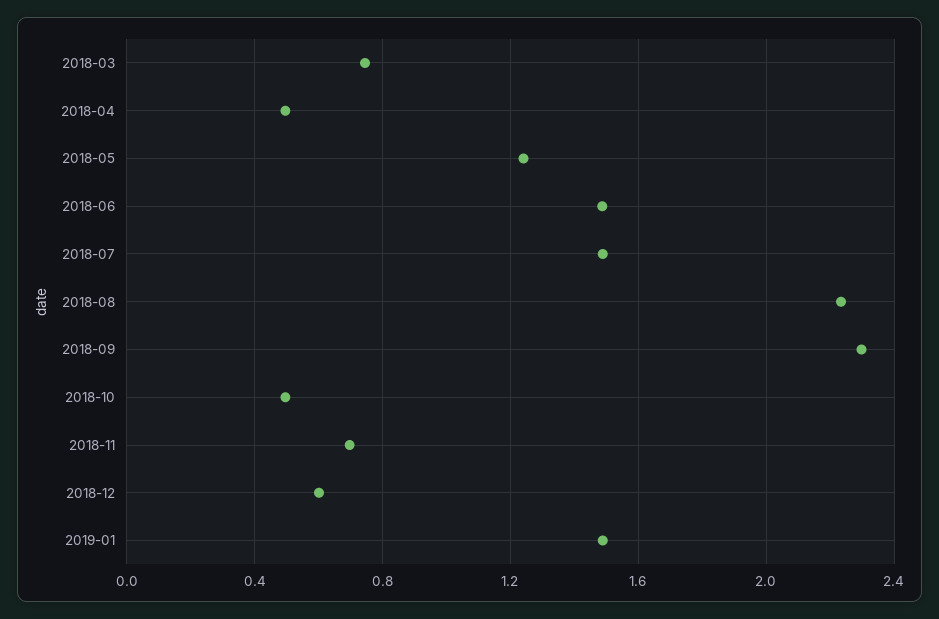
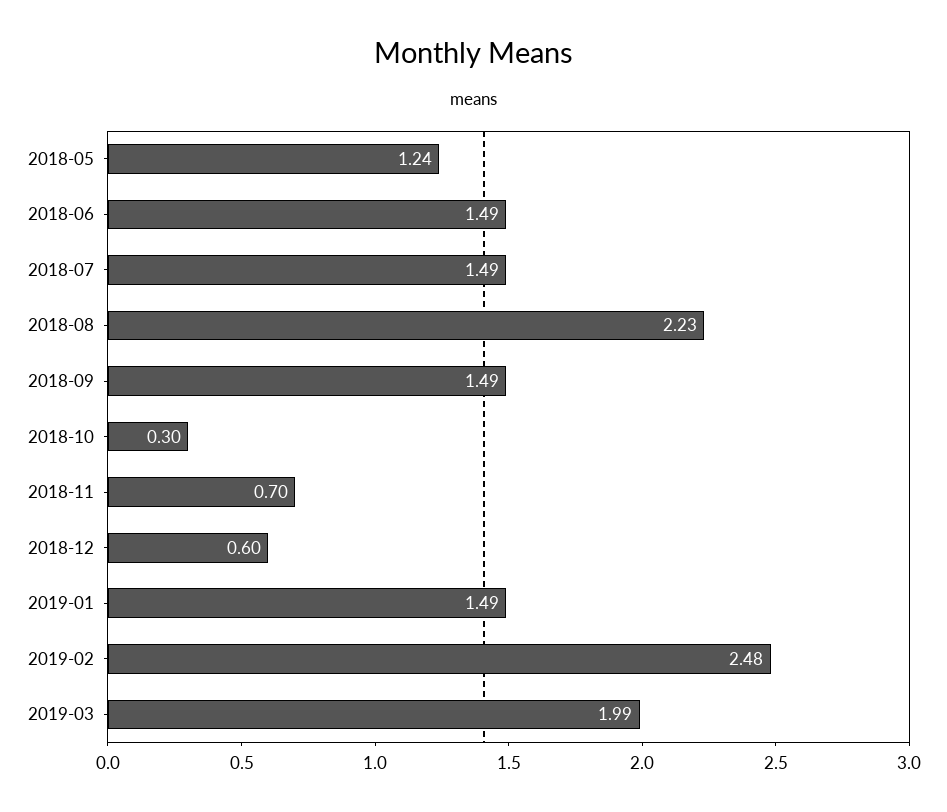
2018-03: 0.75 -> none
2018-04: 0.5 -> none
2018-09: 2.3 -> 1.49
2018-10: 0.5 -> 0.3
2019-02: none -> 2.48
2019-03: none -> 1.99

